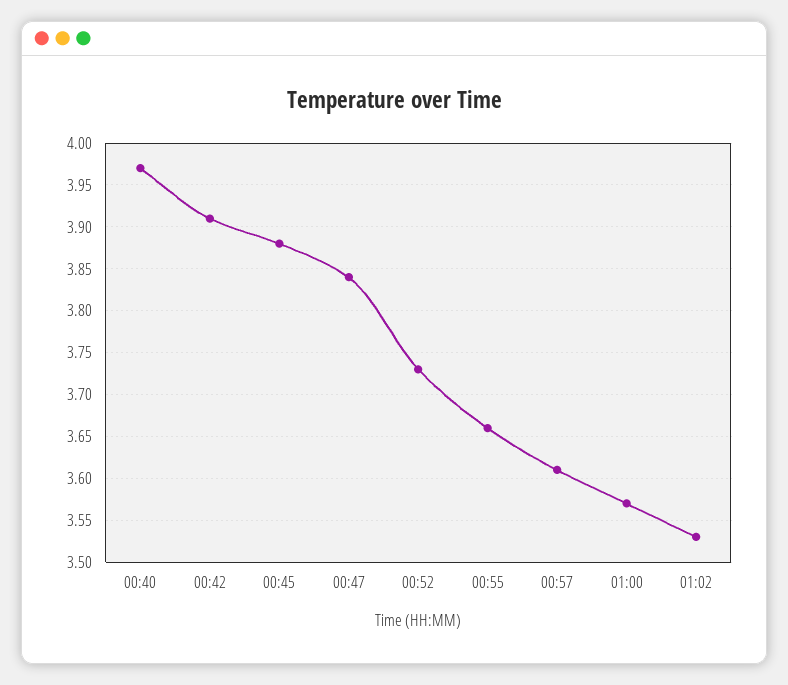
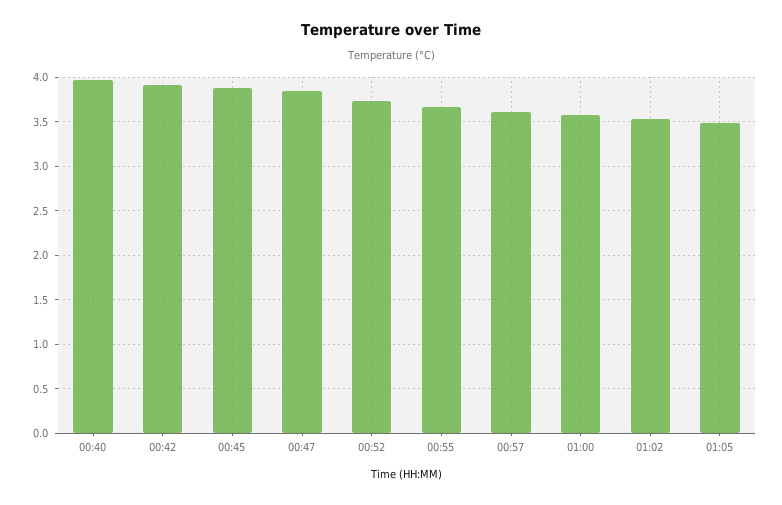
01:05: none -> 3.5

